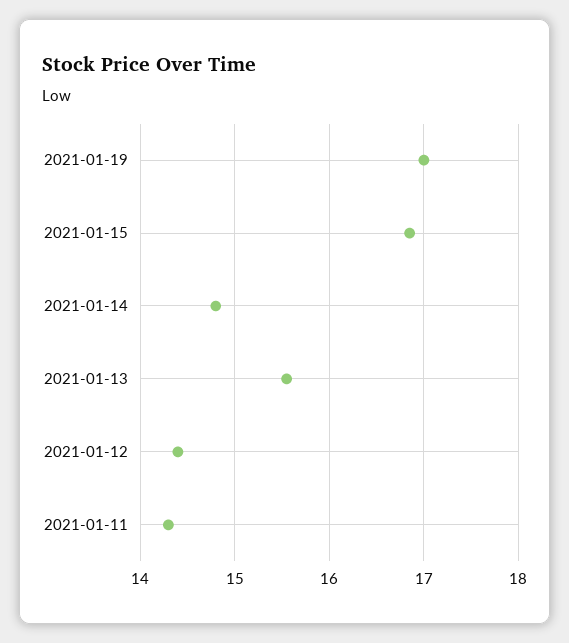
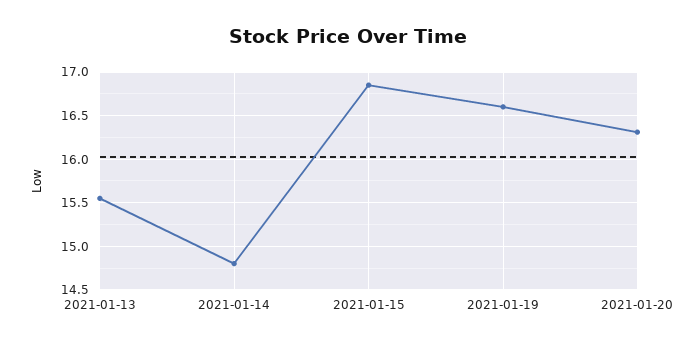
2021-01-19: 17 -> 16.6
2021-01-12: 14.4 -> none
2021-01-11: 14.3 -> none
2021-01-20: none -> 16.3

